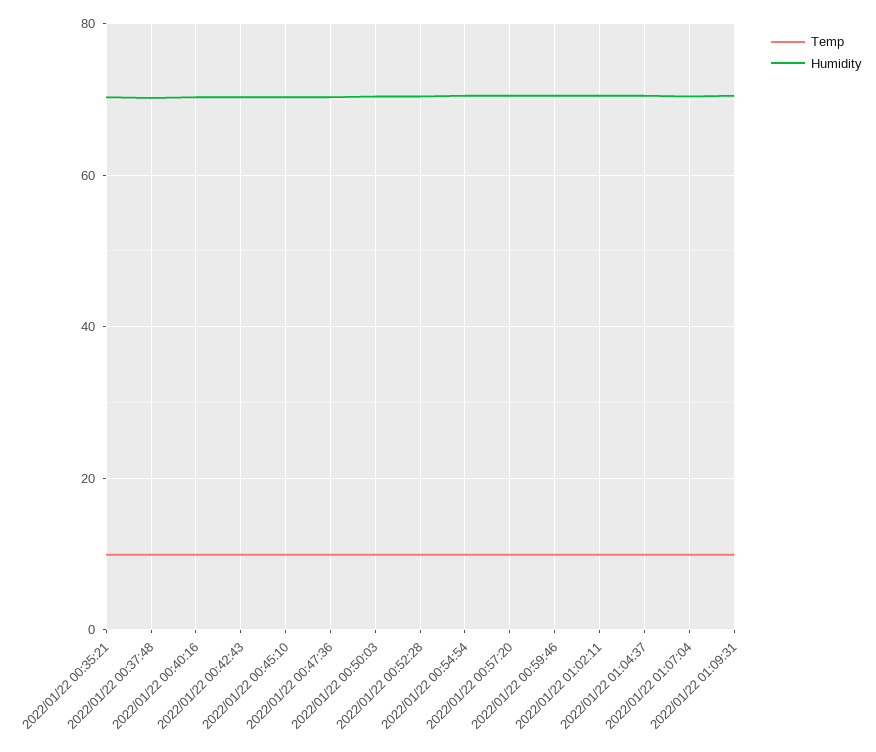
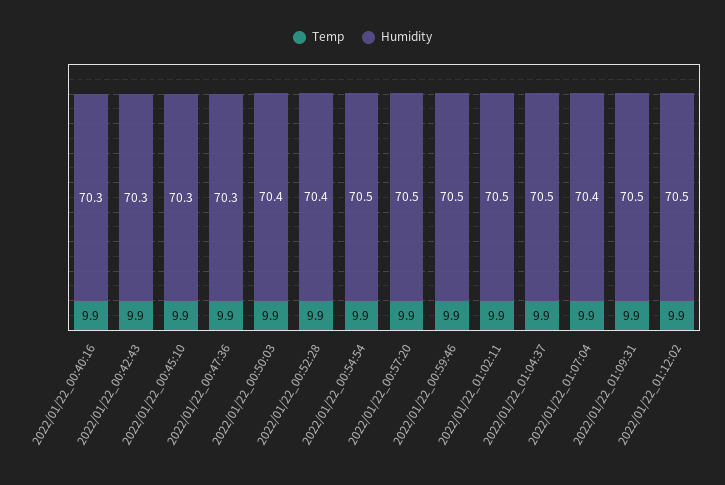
Temp, 2022/01/22 00:35:21: 10 -> none
Humidity, 2022/01/22 00:35:21: 70 -> none
Temp, 2022/01/22 00:37:48: 10 -> none
Humidity, 2022/01/22 00:37:48: 70 -> none
Temp, 2022/01/22_01:12:02: none -> 9.9
Humidity, 2022/01/22_01:12:02: none -> 70.5

